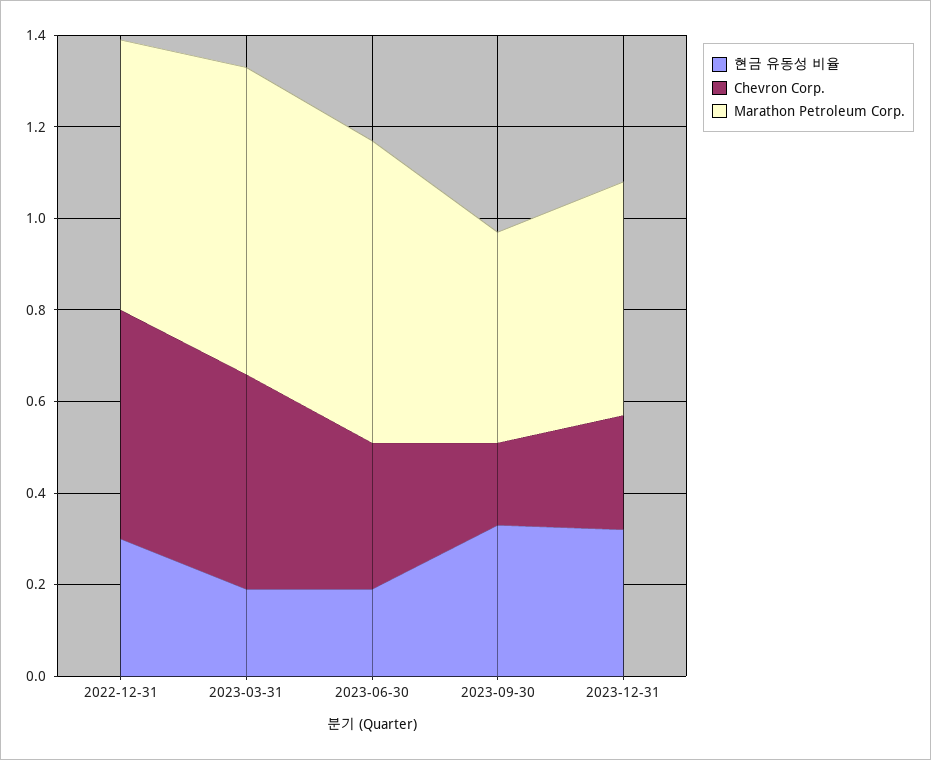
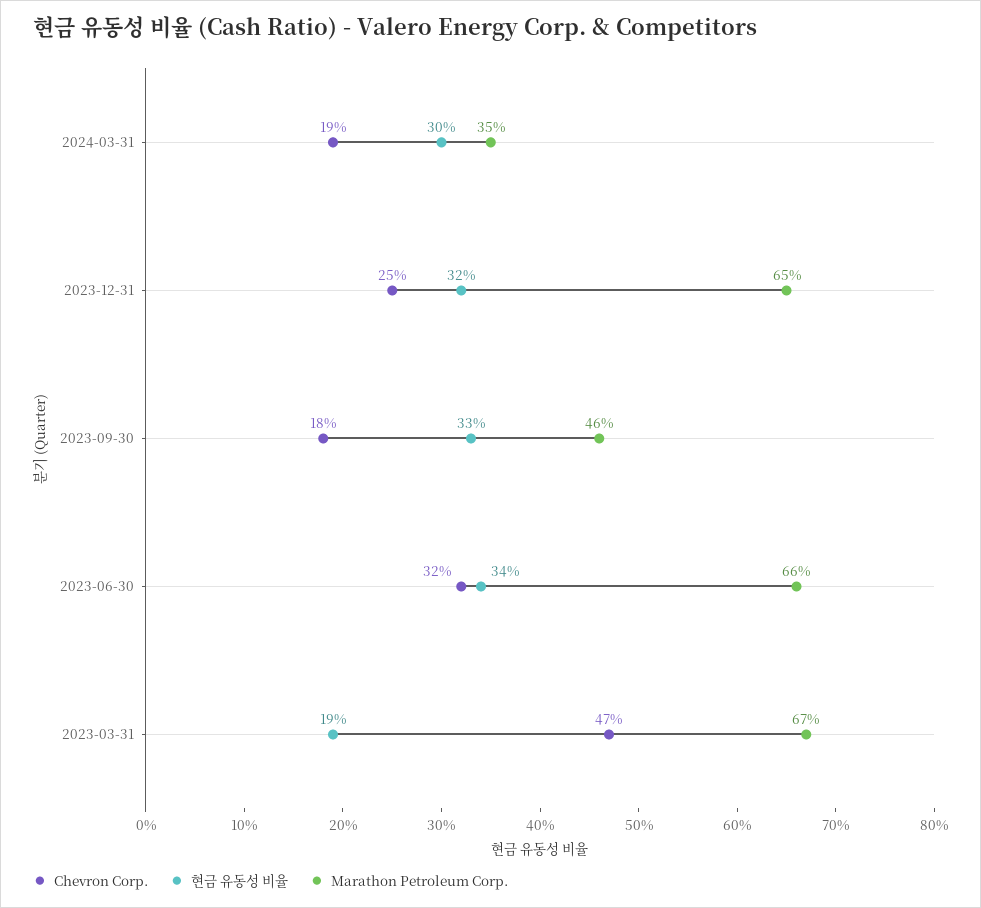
현금 유동성 비율, 2022-12-31: 0.3 -> none
Chevron Corp., 2022-12-31: 0.5 -> none
Marathon Petroleum Corp., 2022-12-31: 0.6 -> none
현금 유동성 비율, 2023-06-30: 0.2 -> 0.34
Marathon Petroleum Corp., 2023-12-31: 0.5 -> 0.65
Chevron Corp., 2024-03-31: none -> 0.19
현금 유동성 비율, 2024-03-31: none -> 0.3
Marathon Petroleum Corp., 2024-03-31: none -> 0.35

